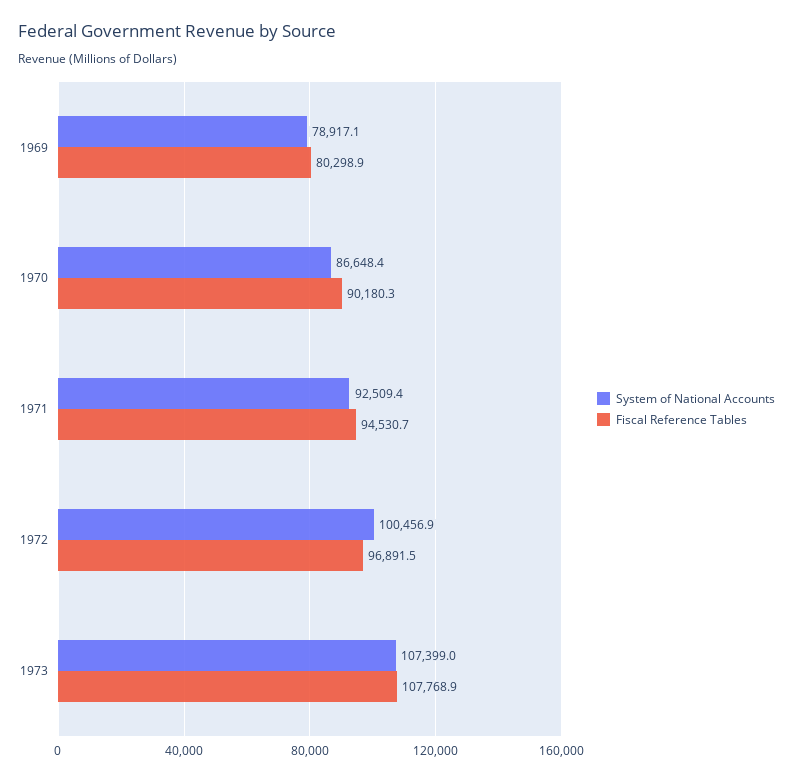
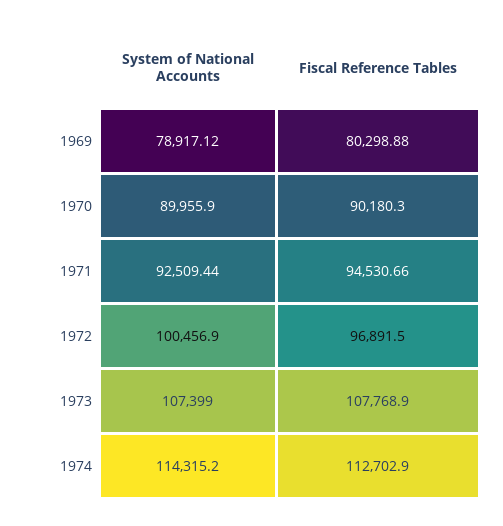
System of National Accounts, 1970: 86648.4 -> 89955.9
System of National Accounts, 1974: none -> 114315.2
Fiscal Reference Tables, 1974: none -> 112702.9

